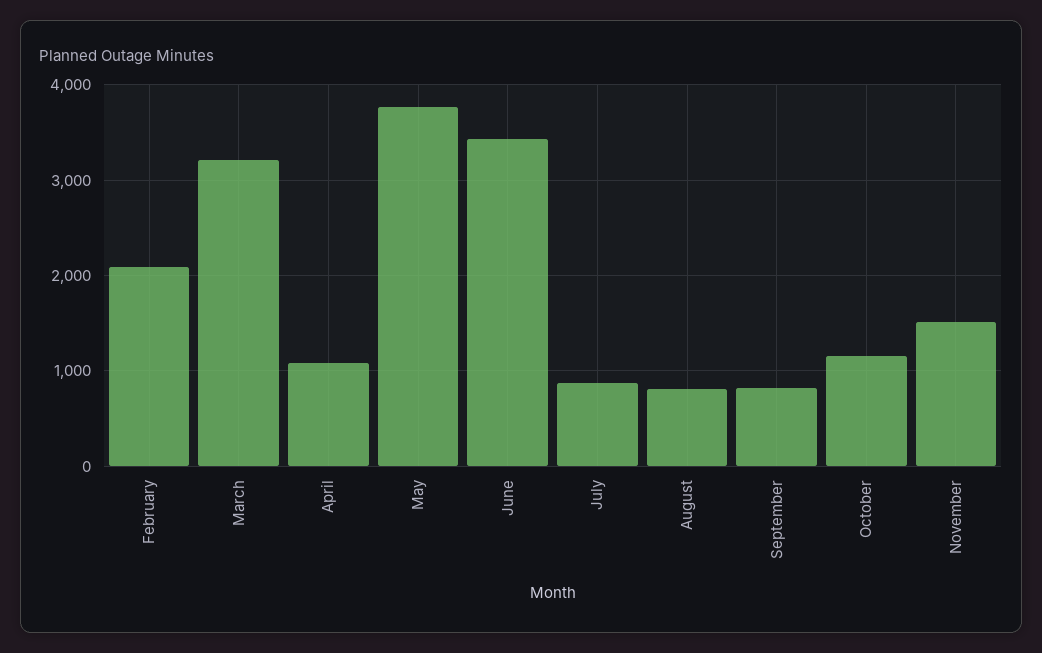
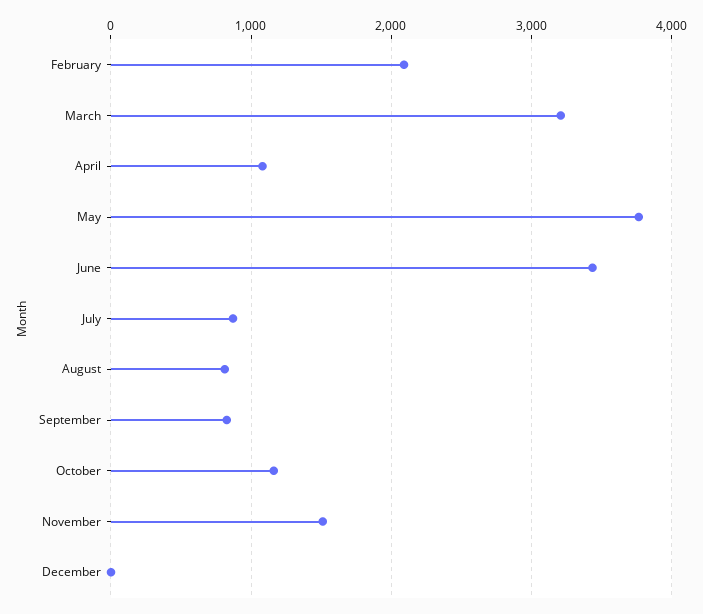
December: none -> 0

